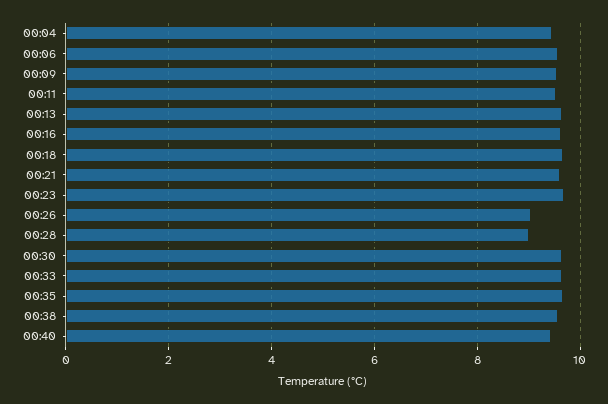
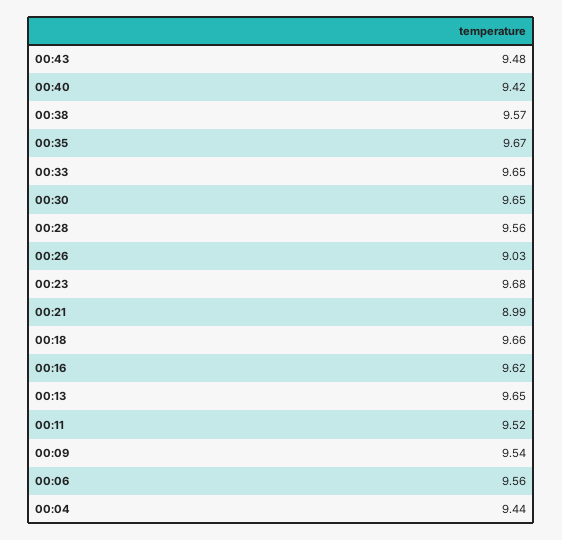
00:21: 9.6 -> 8.99
00:28: 9 -> 9.56
00:43: none -> 9.48

